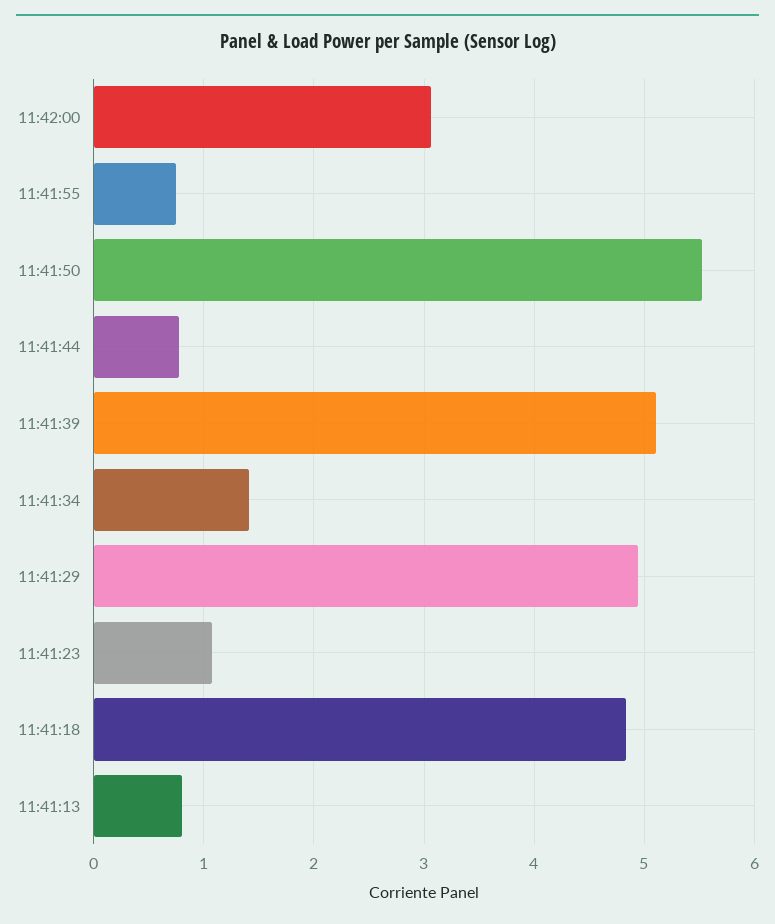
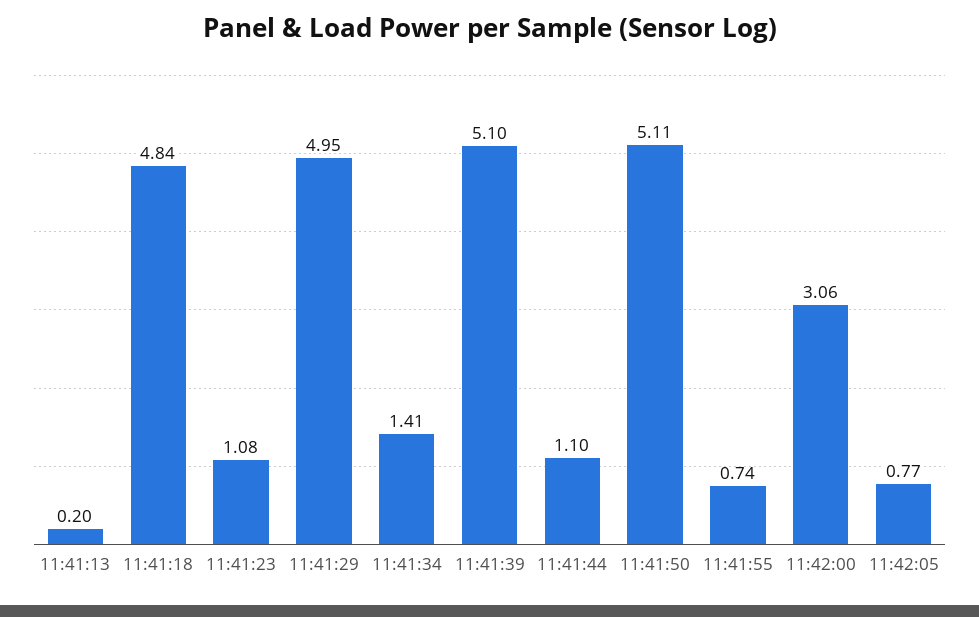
11:41:50: 5.5 -> 5.11
11:41:44: 0.8 -> 1.1
11:41:13: 0.8 -> 0.2
11:42:05: none -> 0.77

